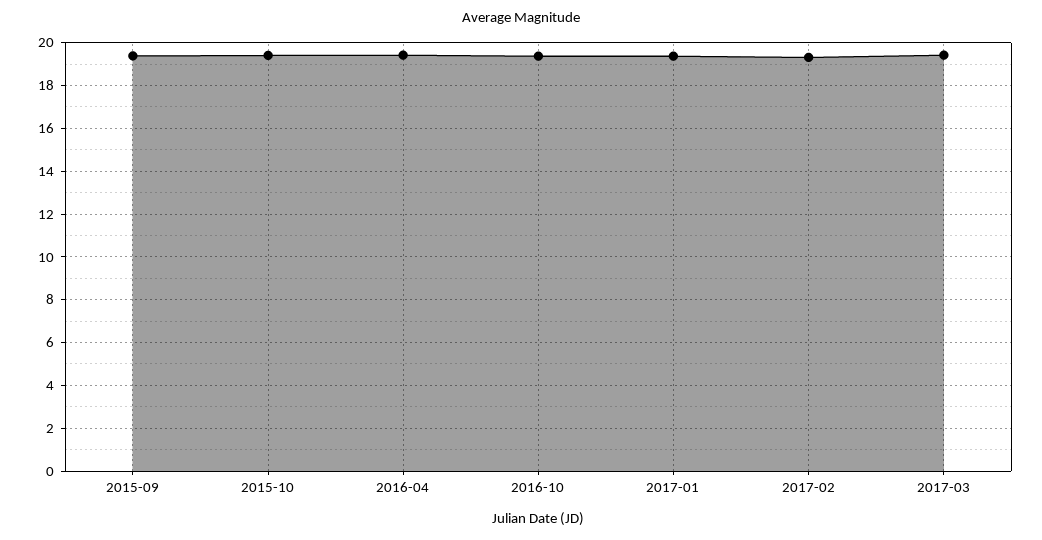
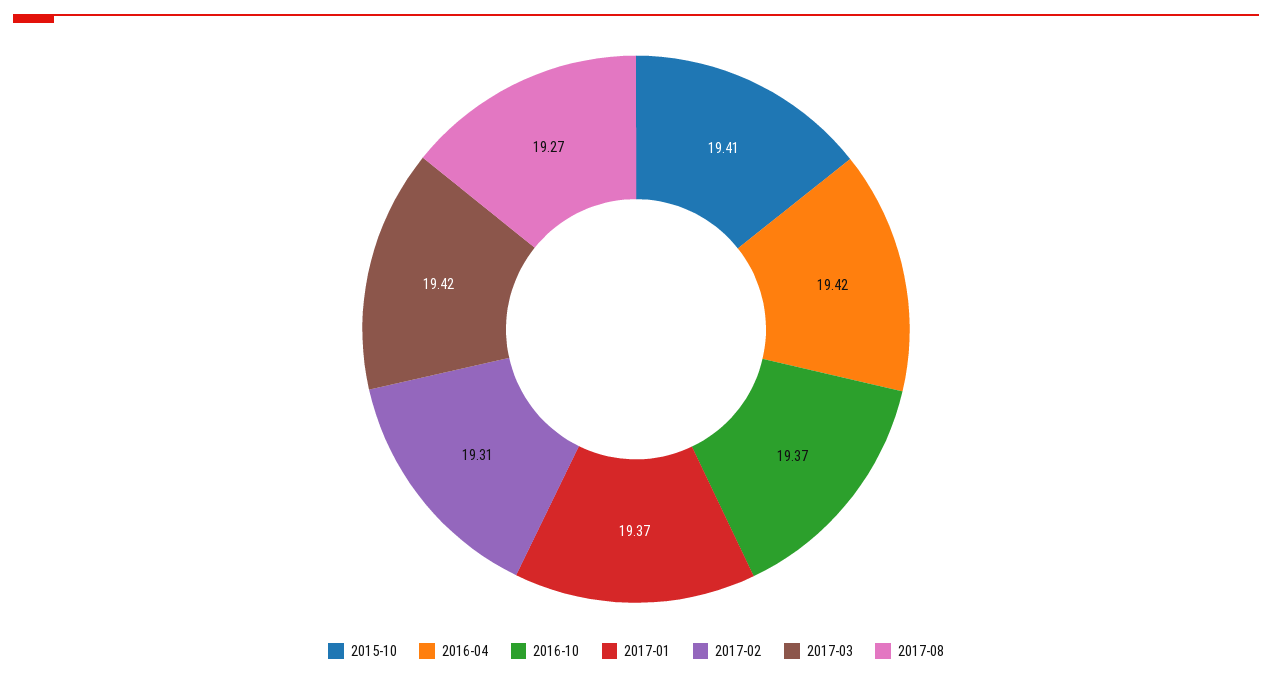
2015-09: 19.5 -> none
2017-08: none -> 19.27

